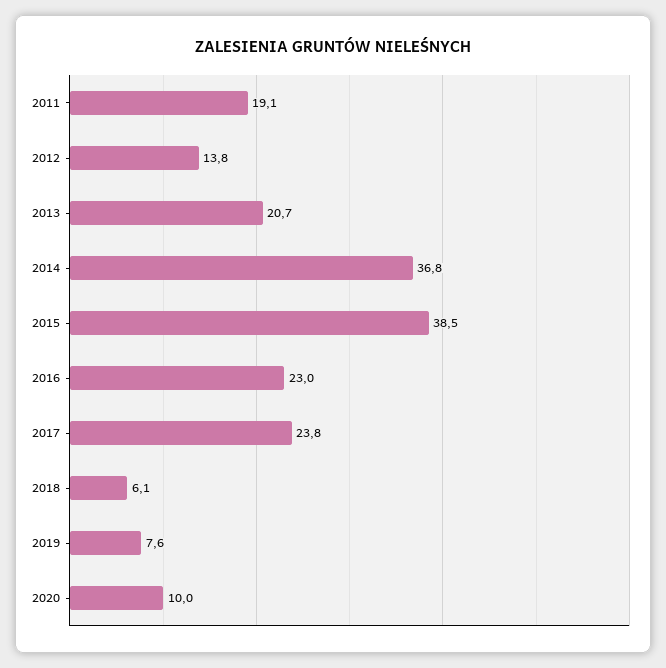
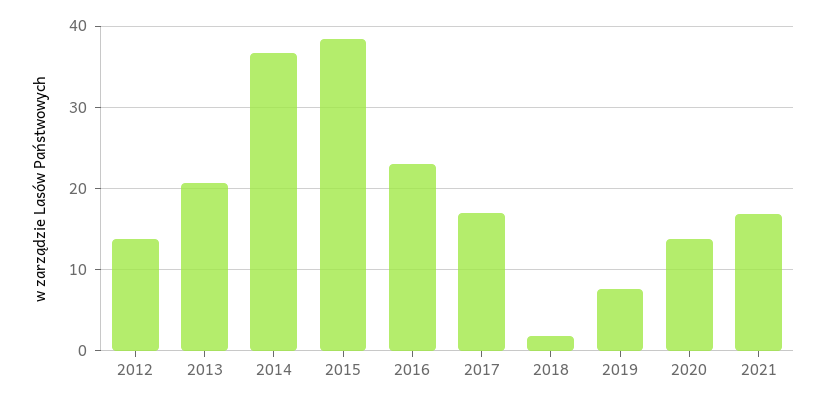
2011: 19.1 -> none
2017: 23.8 -> 17
2018: 6.1 -> 2
2020: 10 -> 14
2021: none -> 17

